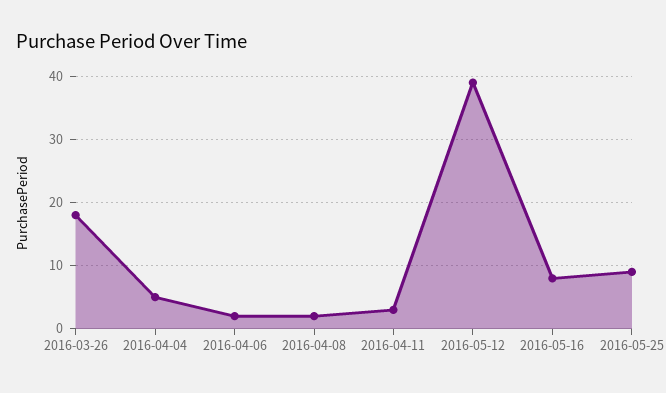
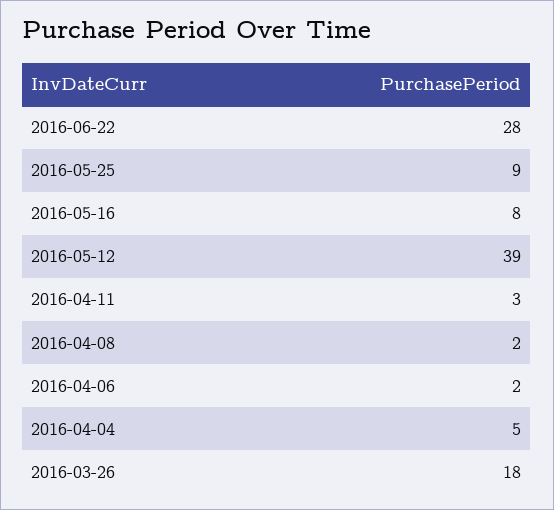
2016-06-22: none -> 28

